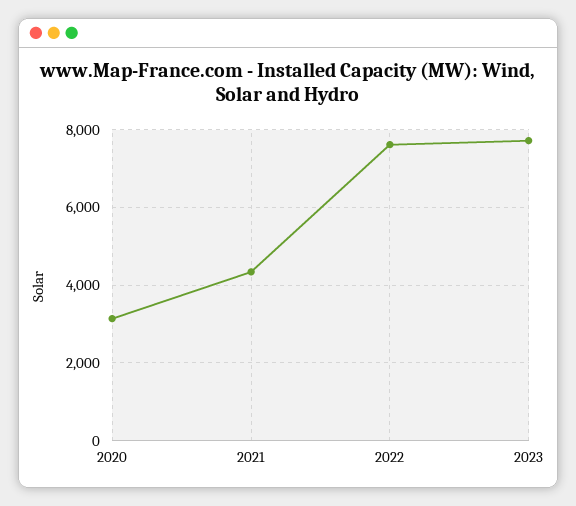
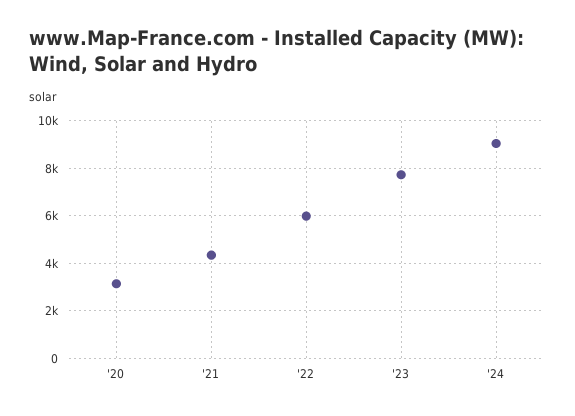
2022: 7600 -> 6000
'24: none -> 9000

